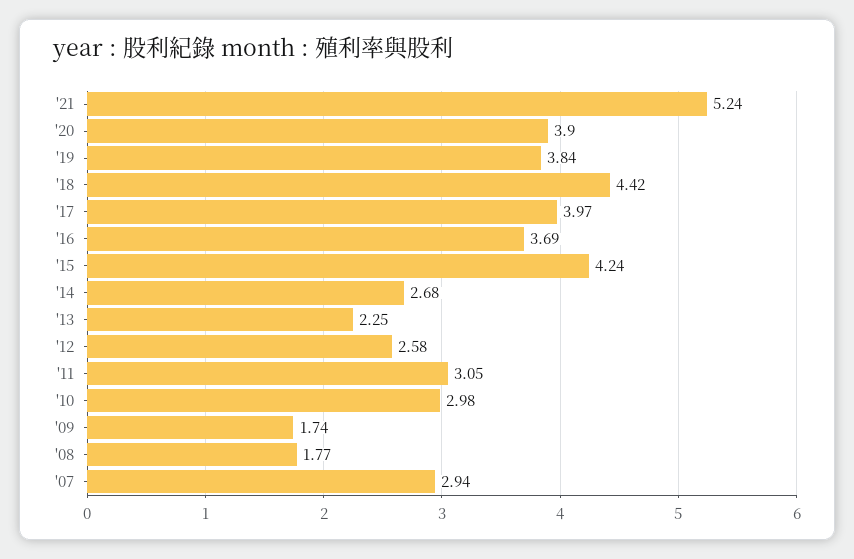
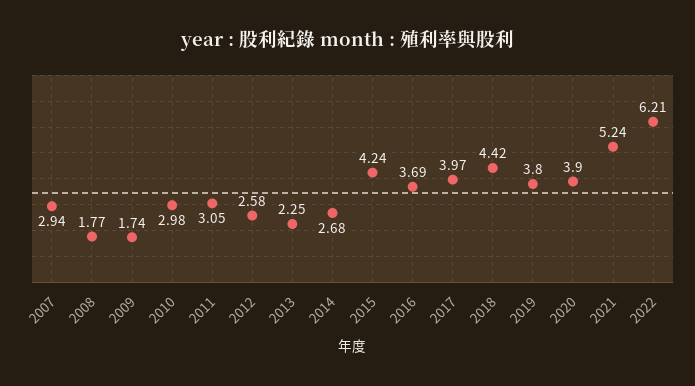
'19: 3.84 -> 3.8
2022: none -> 6.21

